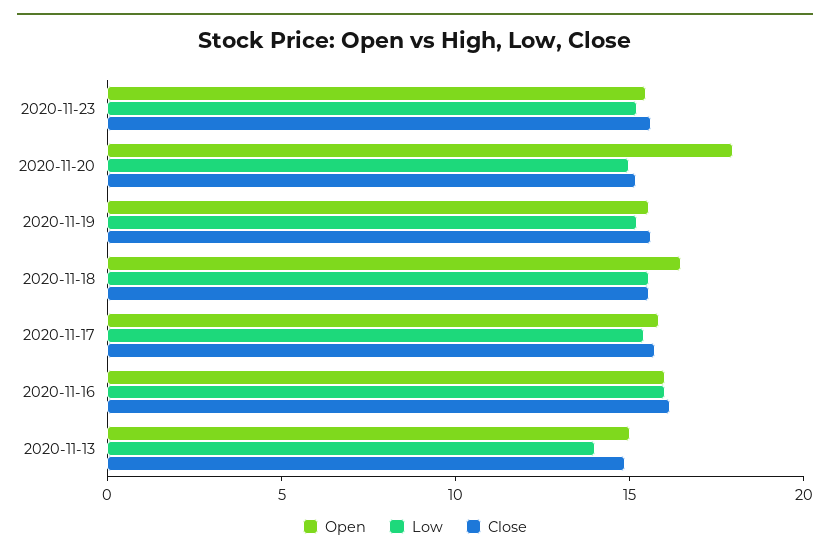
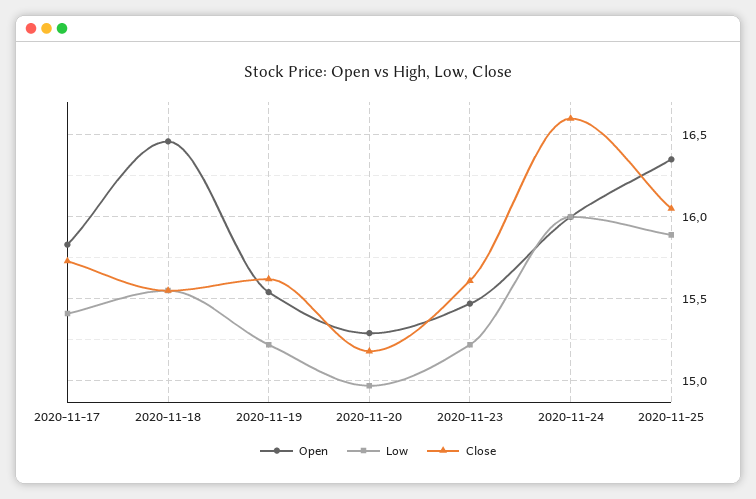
Open, 2020-11-20: 18 -> 15.3
Open, 2020-11-16: 16 -> none
Low, 2020-11-16: 16 -> none
Close, 2020-11-16: 16 -> none
Open, 2020-11-13: 15 -> none
Low, 2020-11-13: 14 -> none
Close, 2020-11-13: 15 -> none
Open, 2020-11-24: none -> 16
Low, 2020-11-24: none -> 16
Close, 2020-11-24: none -> 16.6
Open, 2020-11-25: none -> 16.35
Low, 2020-11-25: none -> 15.9
Close, 2020-11-25: none -> 16.05

